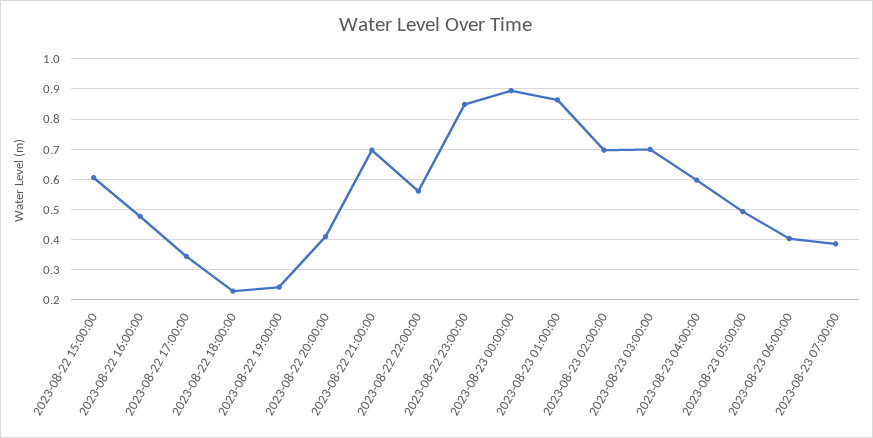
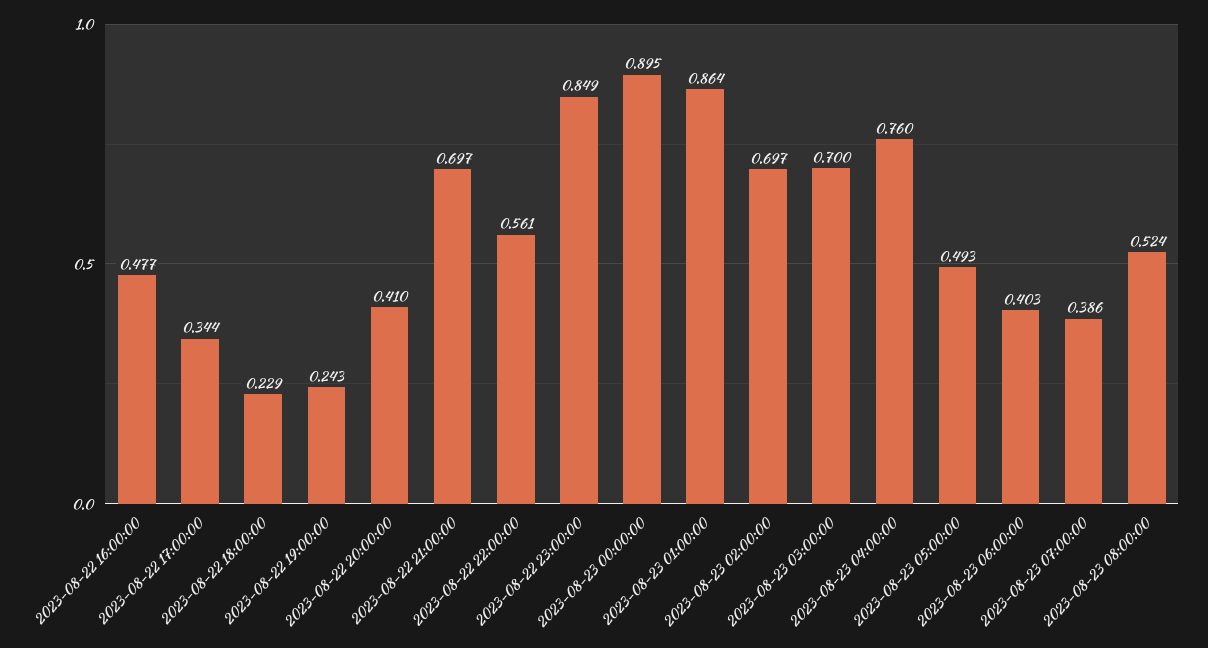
2023-08-22 15:00:00: 0.6 -> none
2023-08-23 04:00:00: 0.6 -> 0.76
2023-08-23 08:00:00: none -> 0.524

